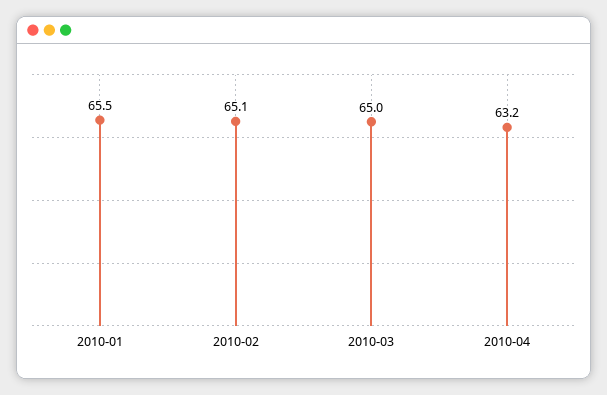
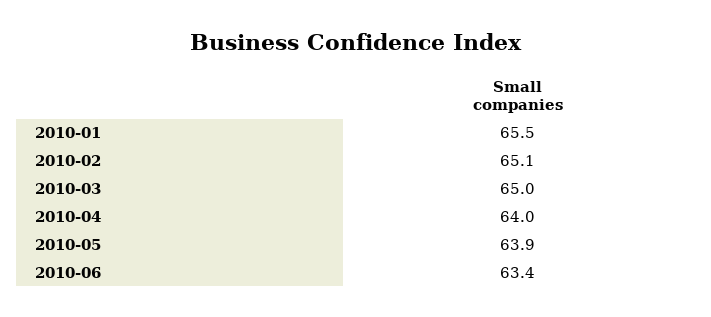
2010-04: 63.2 -> 64
2010-05: none -> 63.9
2010-06: none -> 63.4

